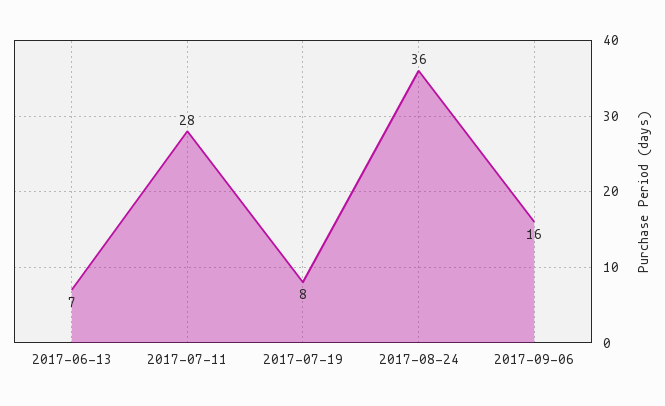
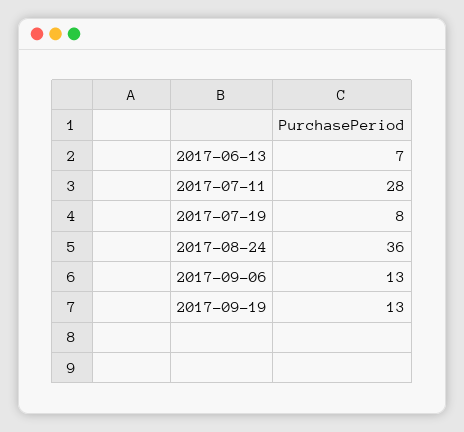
2017-09-06: 16 -> 13
2017-09-19: none -> 13

